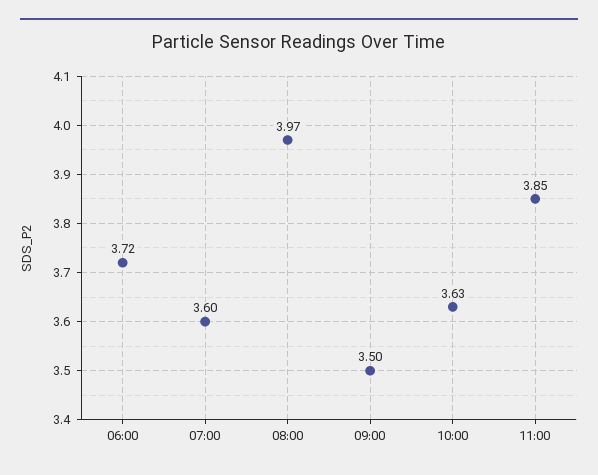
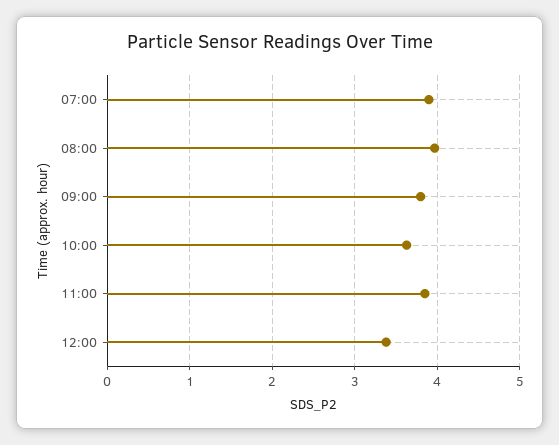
06:00: 3.72 -> none
07:00: 3.6 -> 3.9
09:00: 3.5 -> 3.8
12:00: none -> 3.4

